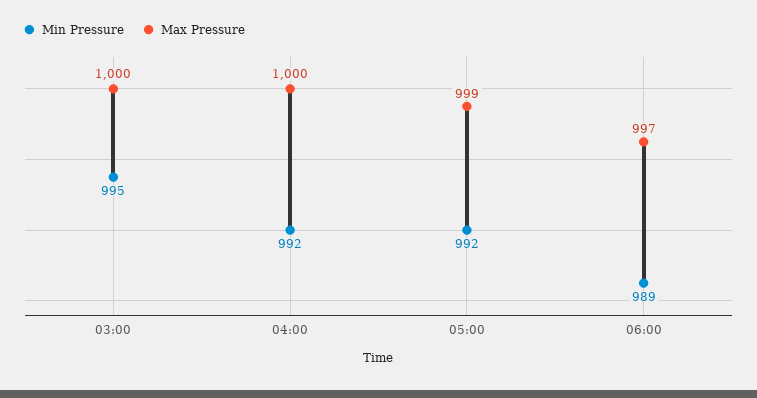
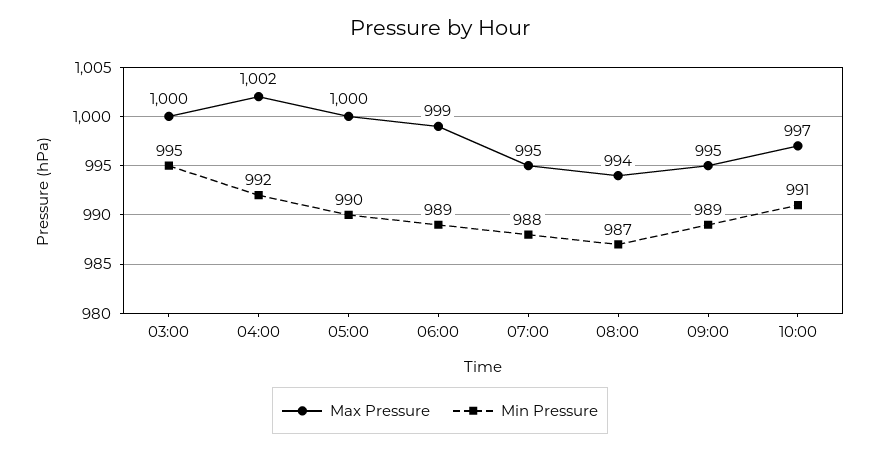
Max Pressure, 04:00: 1000 -> 1002
Min Pressure, 05:00: 992 -> 990
Max Pressure, 05:00: 999 -> 1000
Max Pressure, 06:00: 997 -> 999
Max Pressure, 07:00: none -> 995
Min Pressure, 07:00: none -> 988
Max Pressure, 08:00: none -> 994
Min Pressure, 08:00: none -> 987
Max Pressure, 09:00: none -> 995
Min Pressure, 09:00: none -> 989
Max Pressure, 10:00: none -> 997
Min Pressure, 10:00: none -> 991

